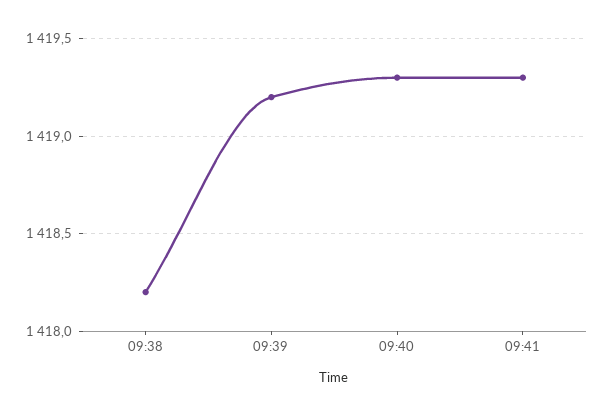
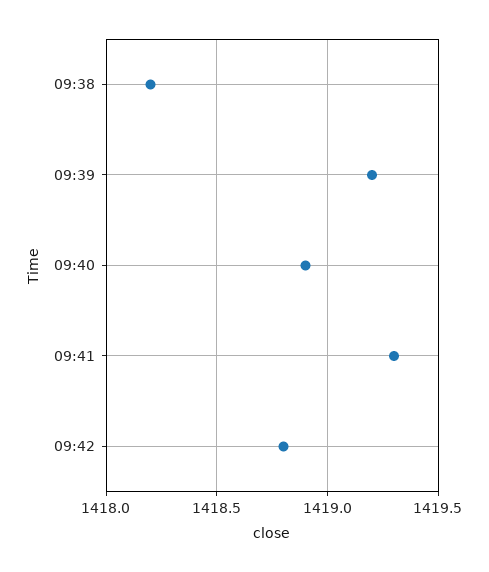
09:40: 1419.3 -> 1418.9
09:42: none -> 1418.8

